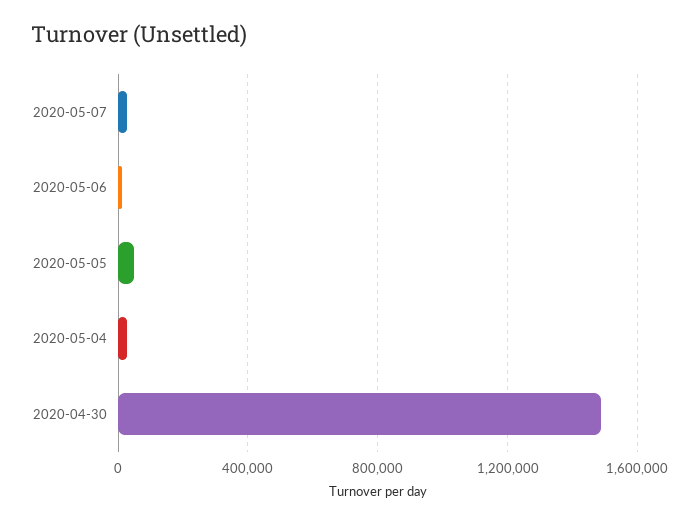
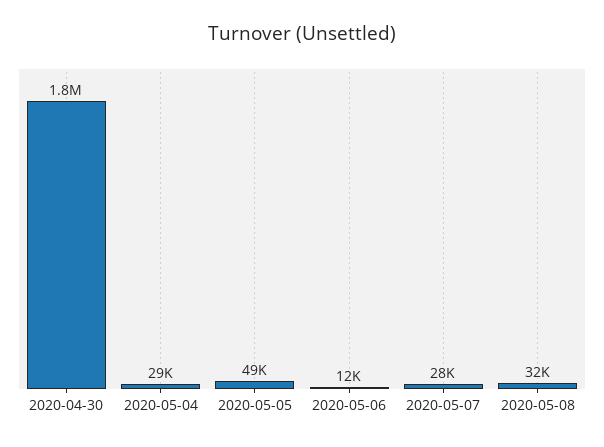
2020-04-30: 1500000 -> 1800000
2020-05-08: none -> 32000

